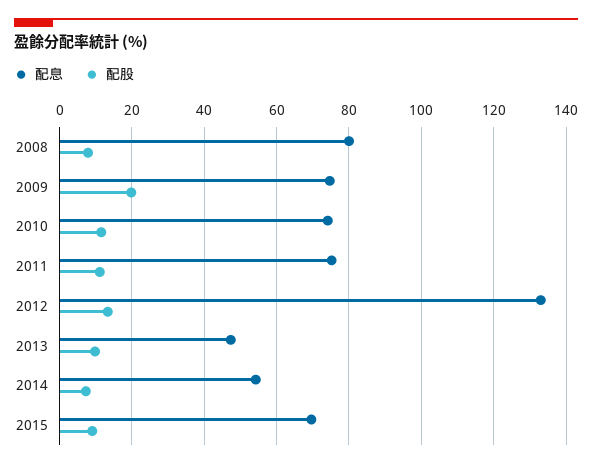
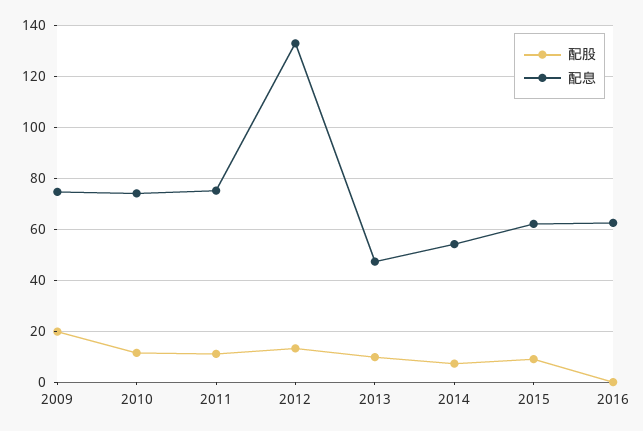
配息, 2008: 80 -> none
配股, 2008: 8 -> none
配息, 2015: 70 -> 62.5
配股, 2016: none -> 0
配息, 2016: none -> 62.5

